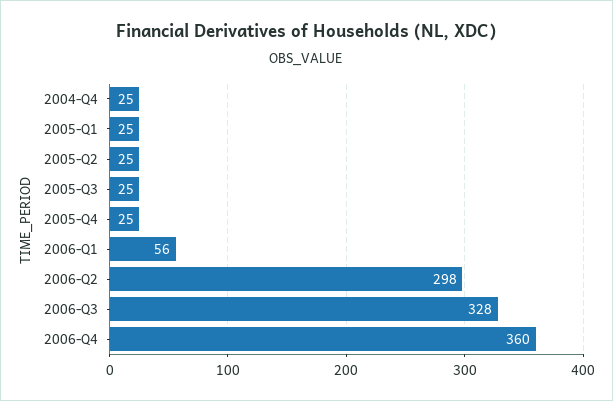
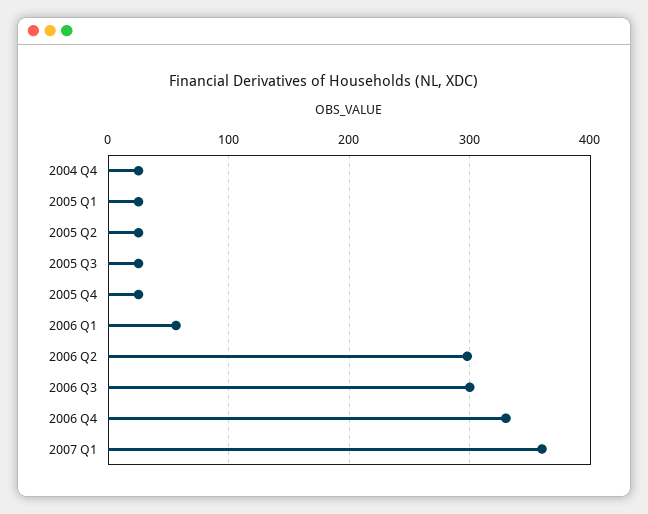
2006-Q3: 328 -> 300
2006-Q4: 360 -> 330
2007 Q1: none -> 360

